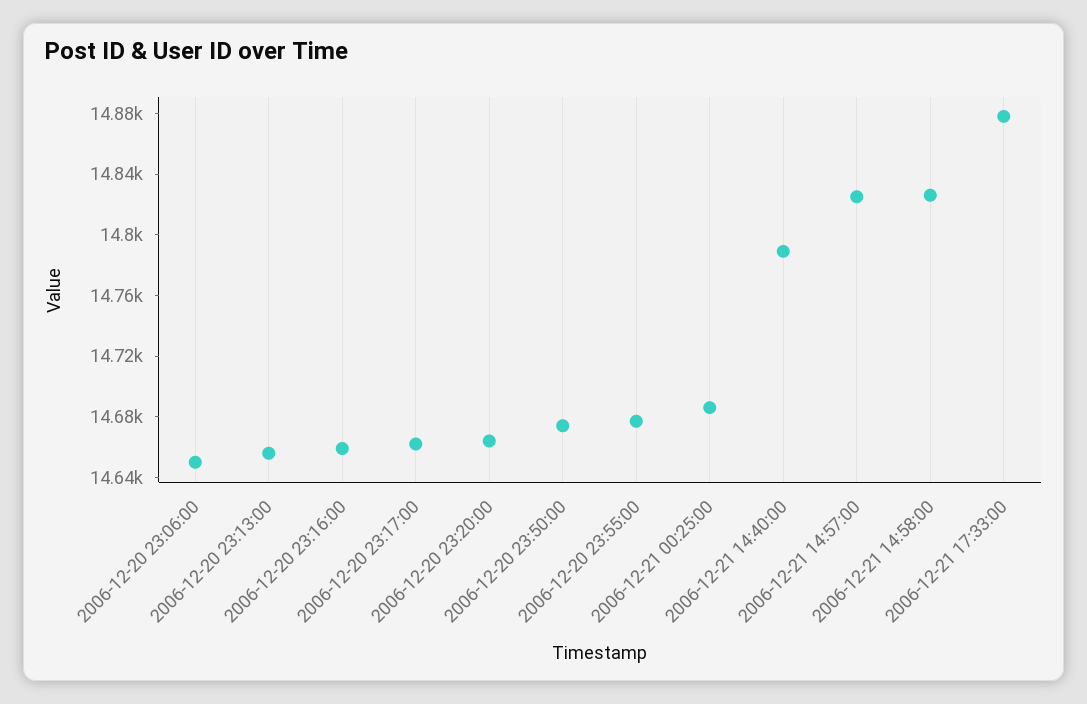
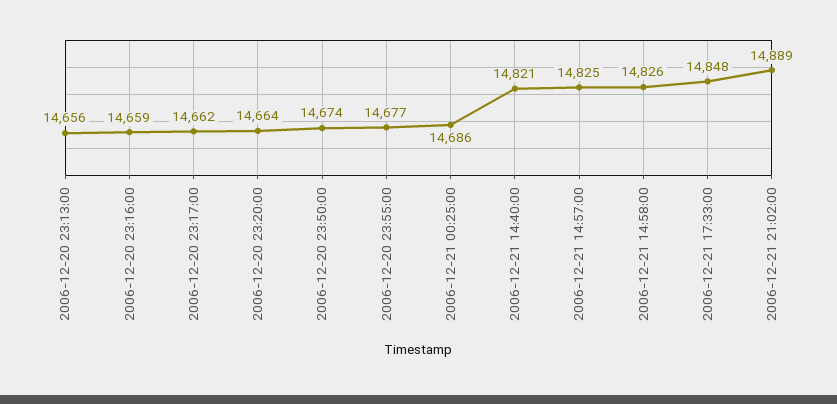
2006-12-20 23:06:00: 14650 -> none
2006-12-21 14:40:00: 14790 -> 14821
2006-12-21 17:33:00: 14880 -> 14848
2006-12-21 21:02:00: none -> 14889

